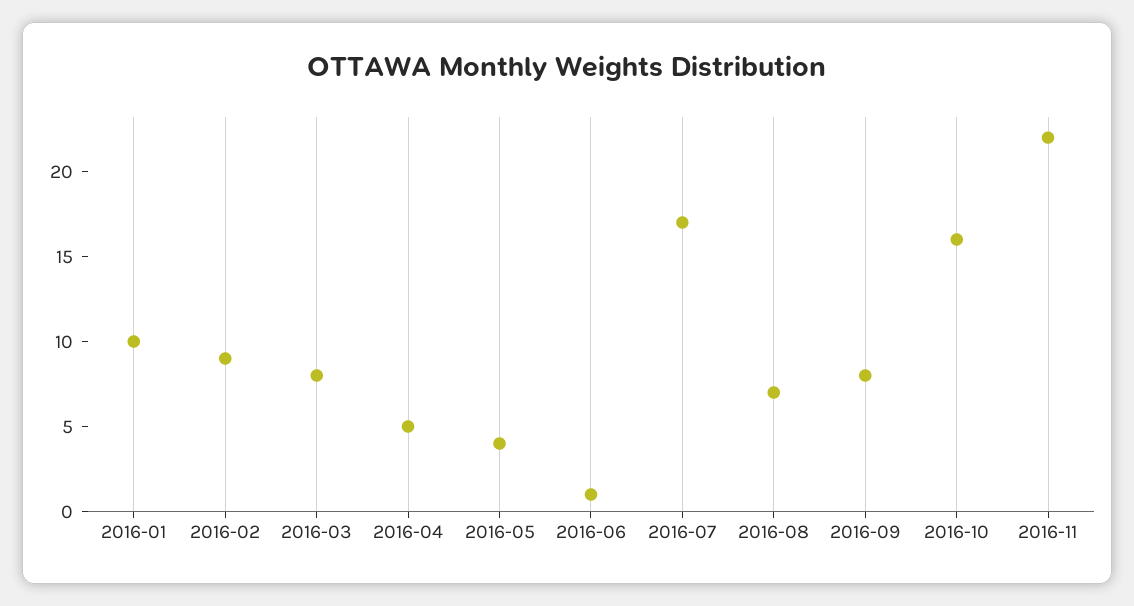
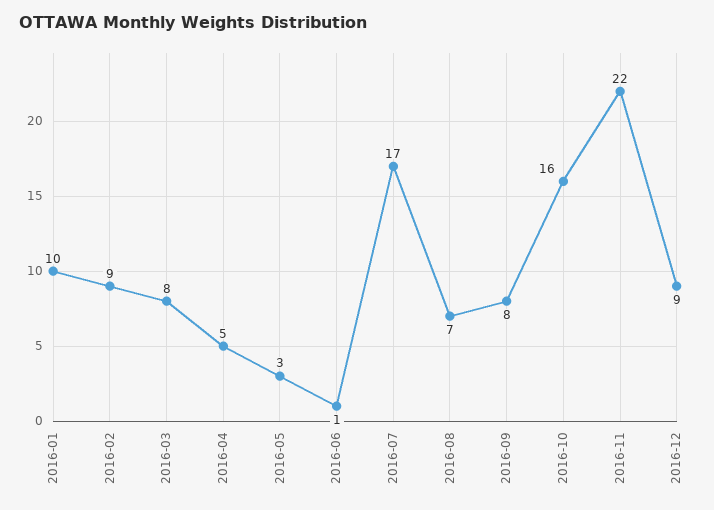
2016-05: 4 -> 3
2016-12: none -> 9

